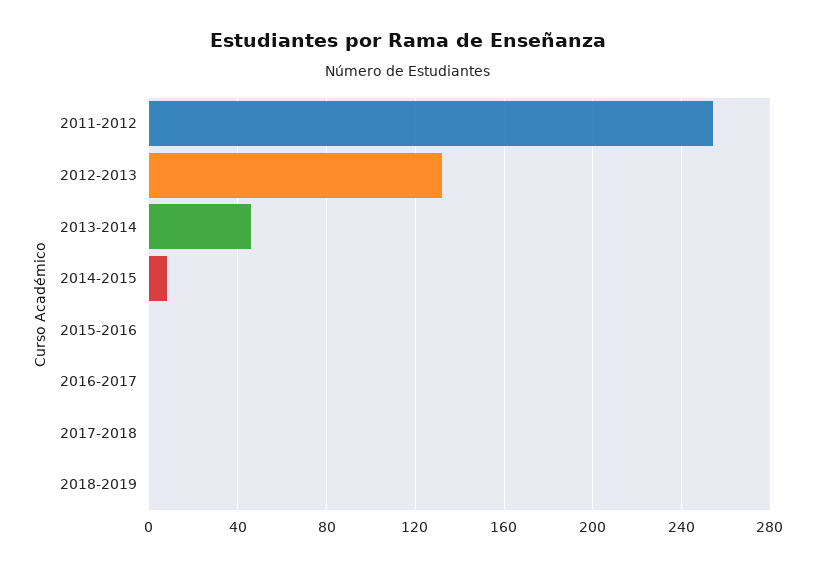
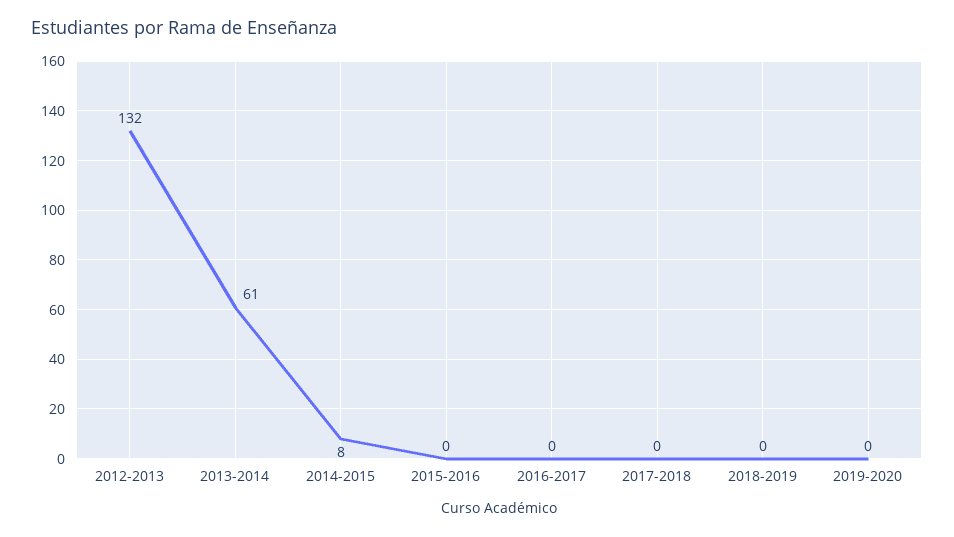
2011-2012: 255 -> none
2013-2014: 45 -> 61
2019-2020: none -> 0

